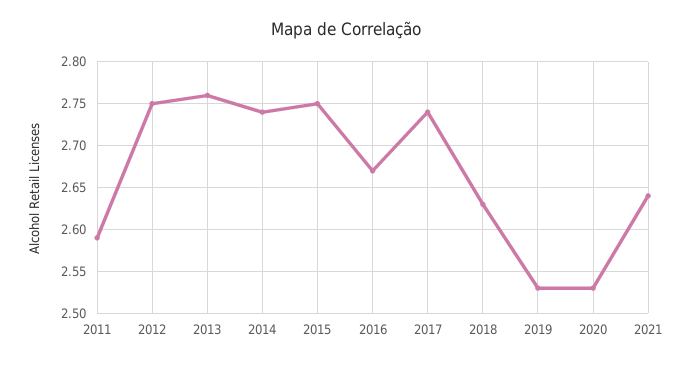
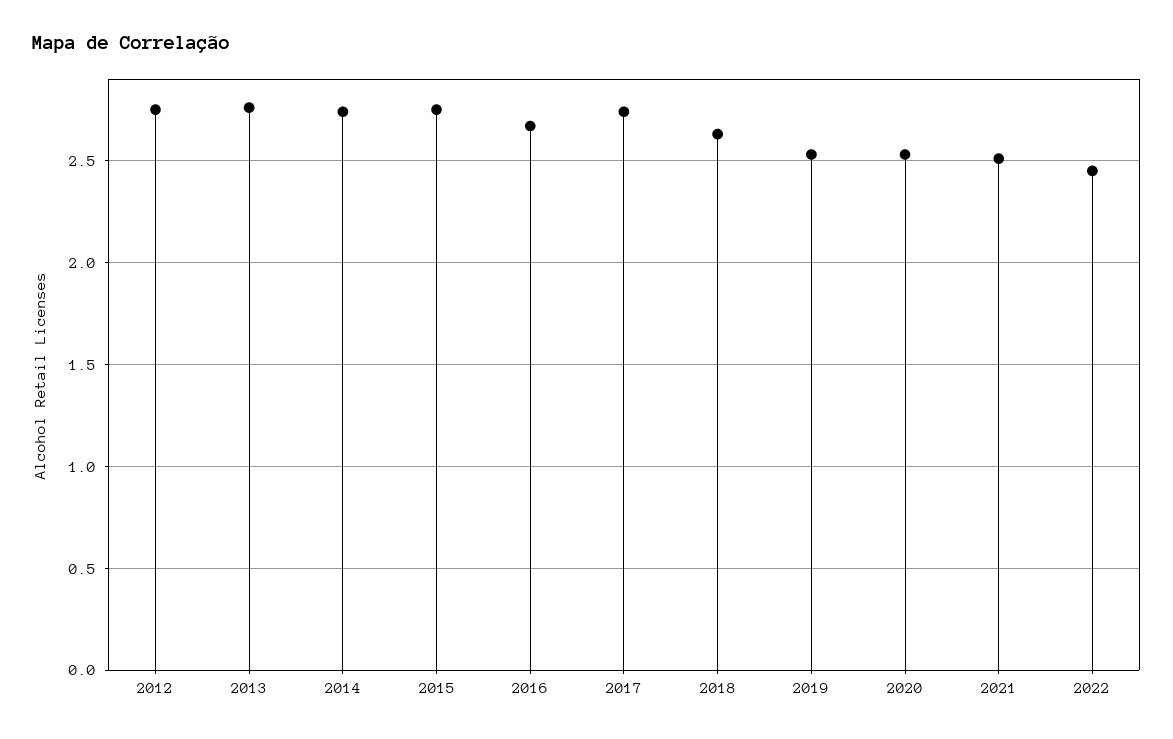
2011: 2.59 -> none
2021: 2.64 -> 2.5
2022: none -> 2.45

